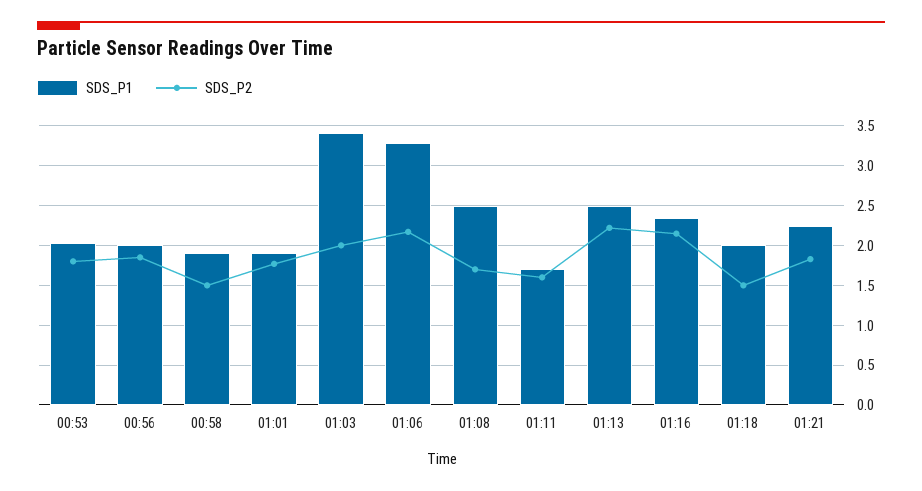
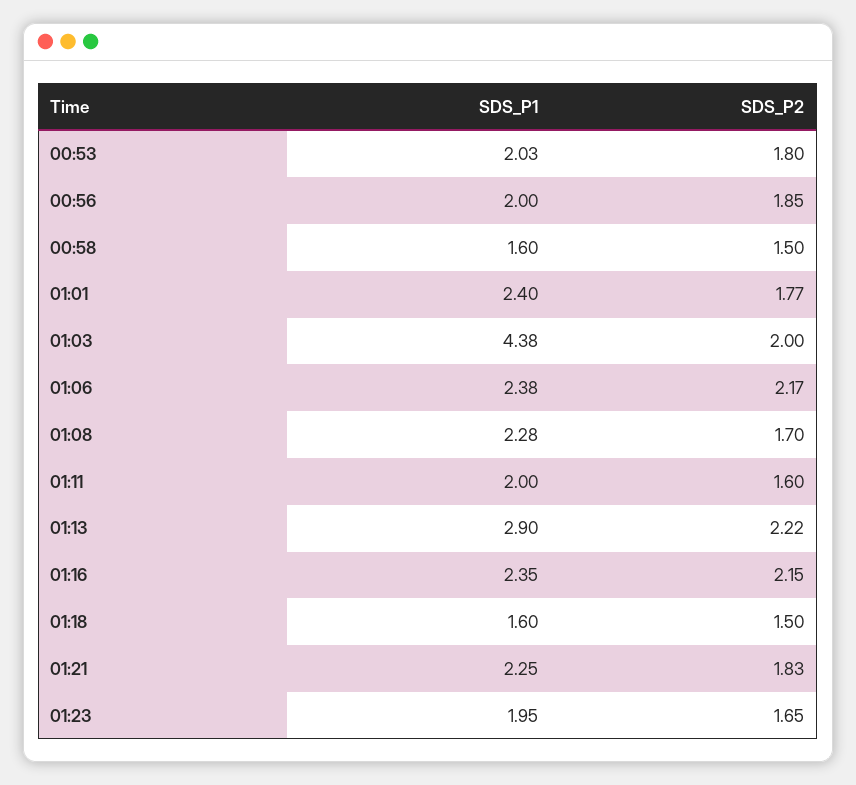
SDS_P1, 00:58: 1.9 -> 1.6
SDS_P1, 01:01: 1.9 -> 2.4
SDS_P1, 01:03: 3.4 -> 4.38
SDS_P1, 01:06: 3.3 -> 2.38
SDS_P1, 01:08: 2.5 -> 2.28
SDS_P1, 01:11: 1.7 -> 2
SDS_P1, 01:13: 2.5 -> 2.9
SDS_P1, 01:18: 2 -> 1.6
SDS_P1, 01:23: none -> 1.95
SDS_P2, 01:23: none -> 1.65

